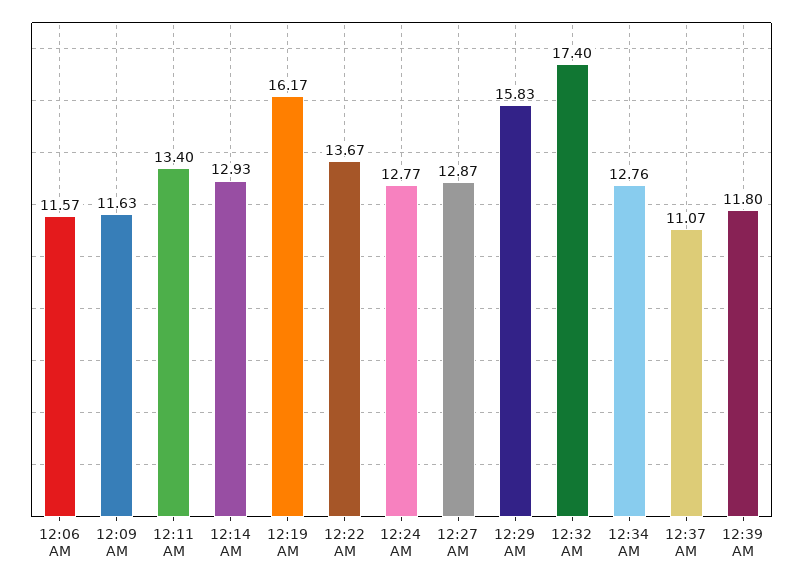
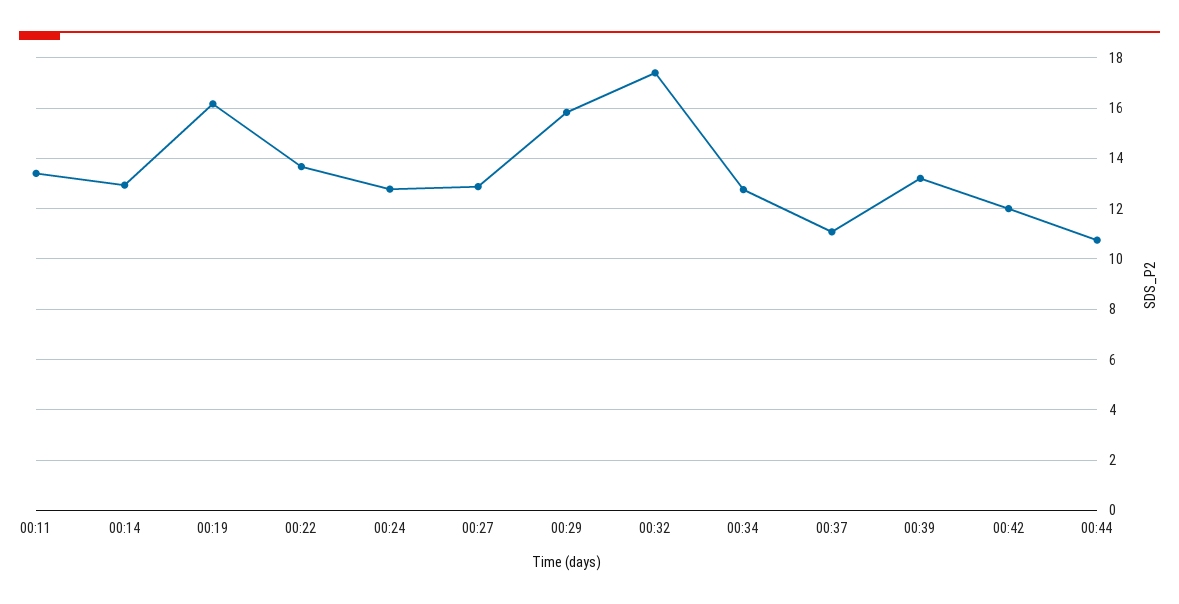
12:06 AM: 11.57 -> none
12:09 AM: 11.63 -> none
12:39 AM: 11.8 -> 13.25
00:42: none -> 12
00:44: none -> 10.75

